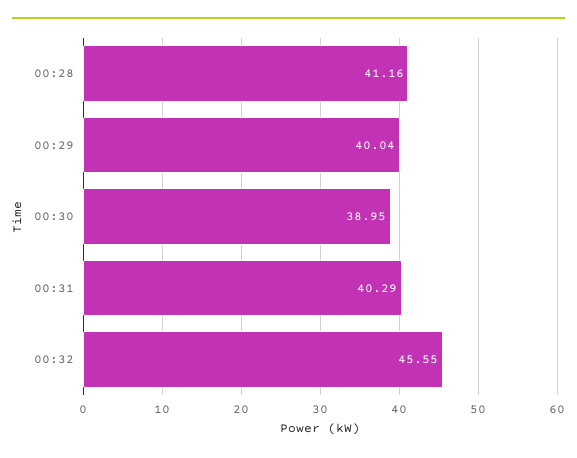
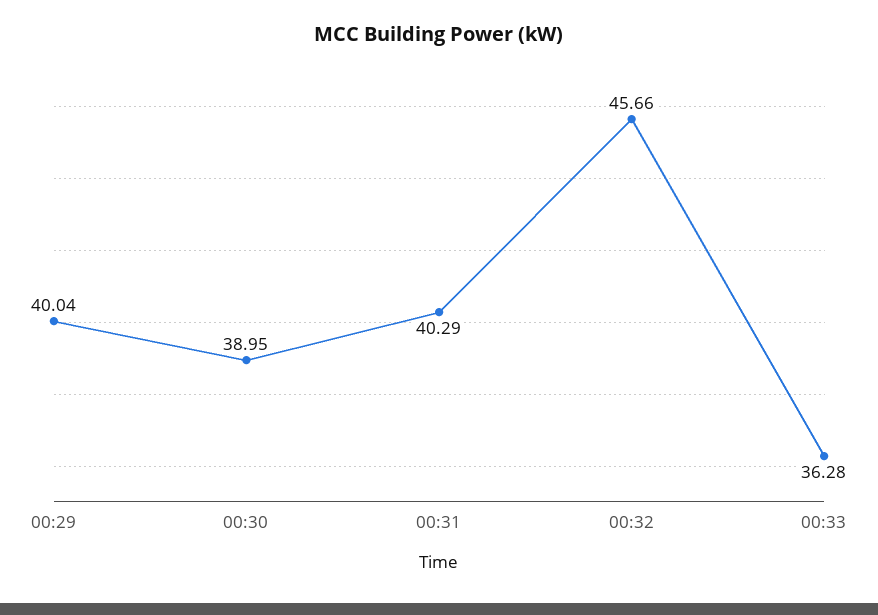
00:28: 41.16 -> none
00:32: 45.55 -> 45.66
00:33: none -> 36.28

